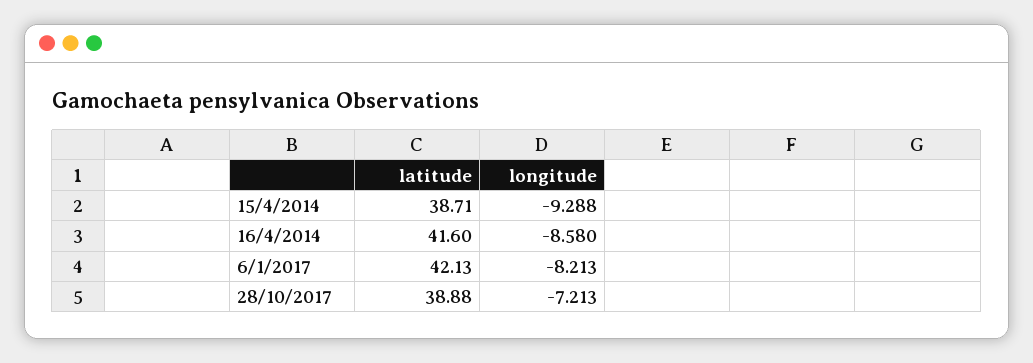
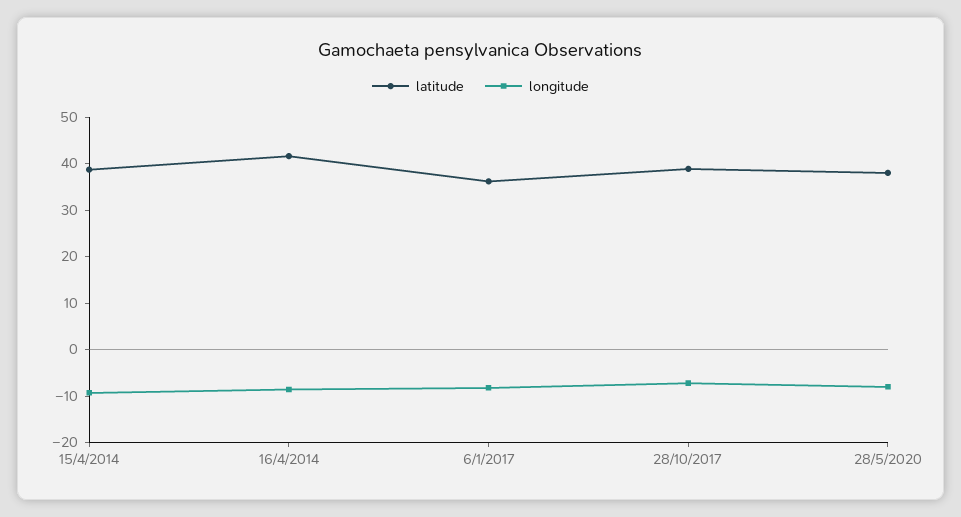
latitude, 6/1/2017: 42.13 -> 36
latitude, 28/5/2020: none -> 38
longitude, 28/5/2020: none -> -8

